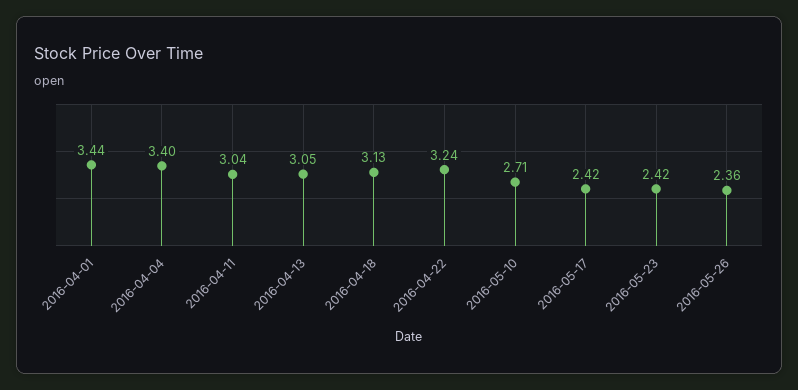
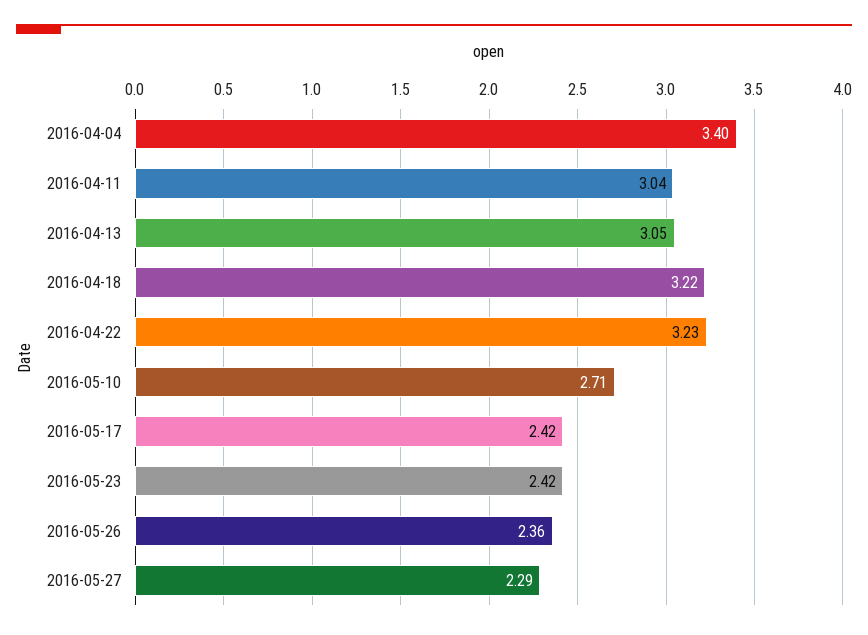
2016-04-01: 3.44 -> none
2016-04-18: 3.13 -> 3.22
2016-04-22: 3.24 -> 3.23
2016-05-27: none -> 2.29

